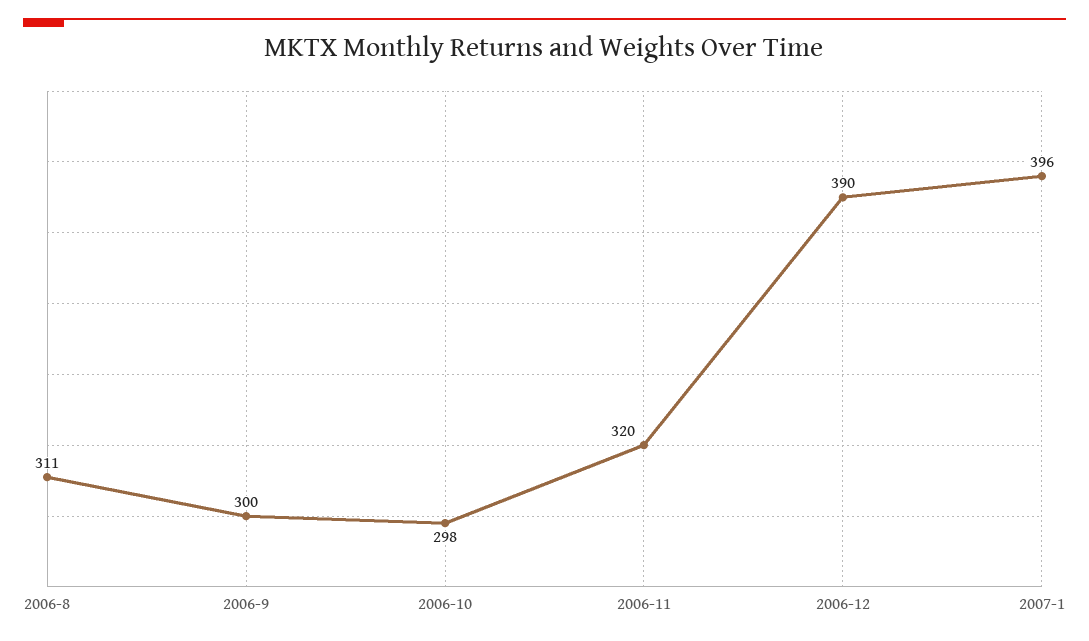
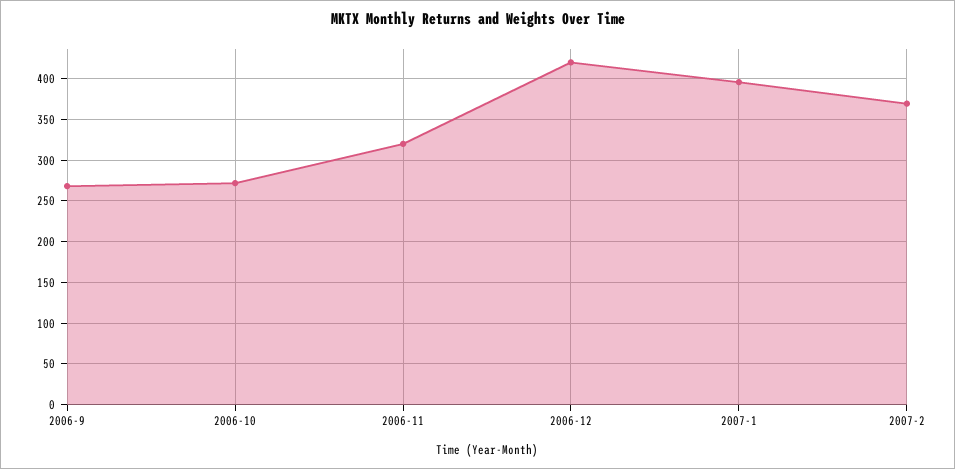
2006-8: 311 -> none
2006-9: 300 -> 270
2006-10: 298 -> 270
2006-12: 390 -> 420
2007-2: none -> 370

